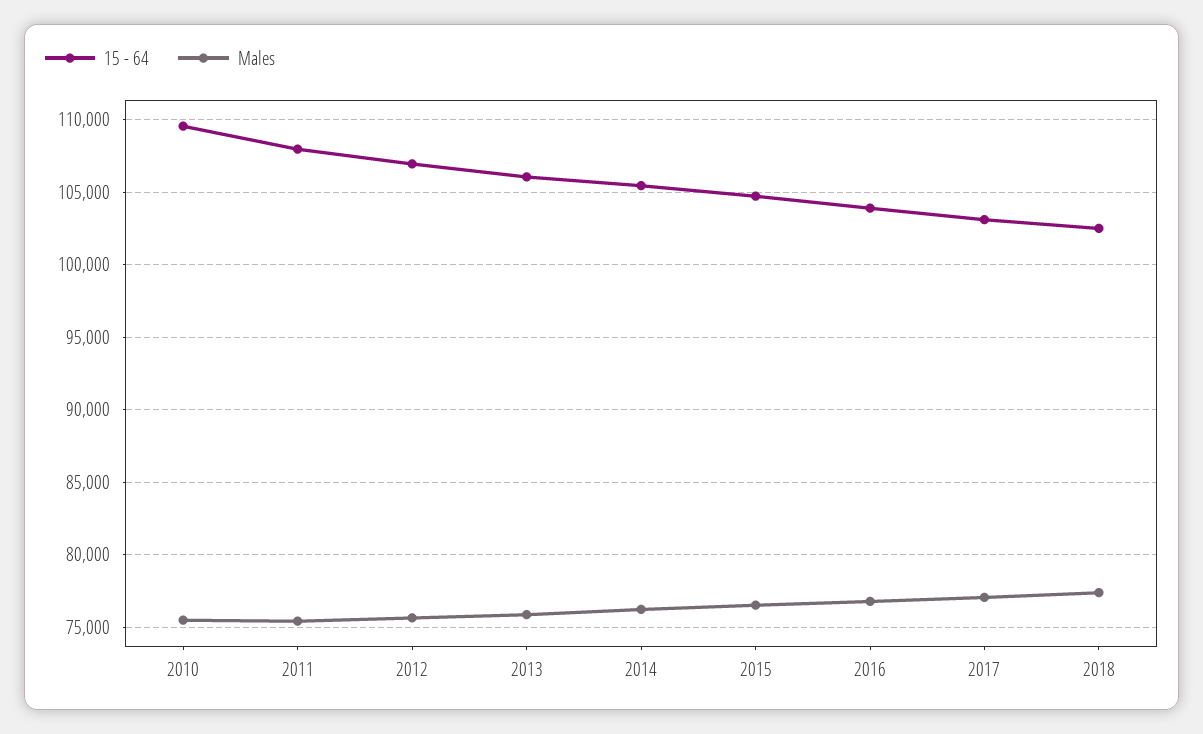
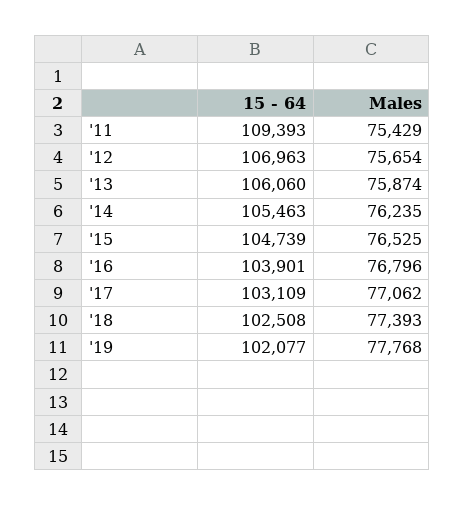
15 - 64, 2010: 109500 -> none
Males, 2010: 75500 -> none
15 - 64, 2011: 108000 -> 109393
15 - 64, '19: none -> 102077
Males, '19: none -> 77768

